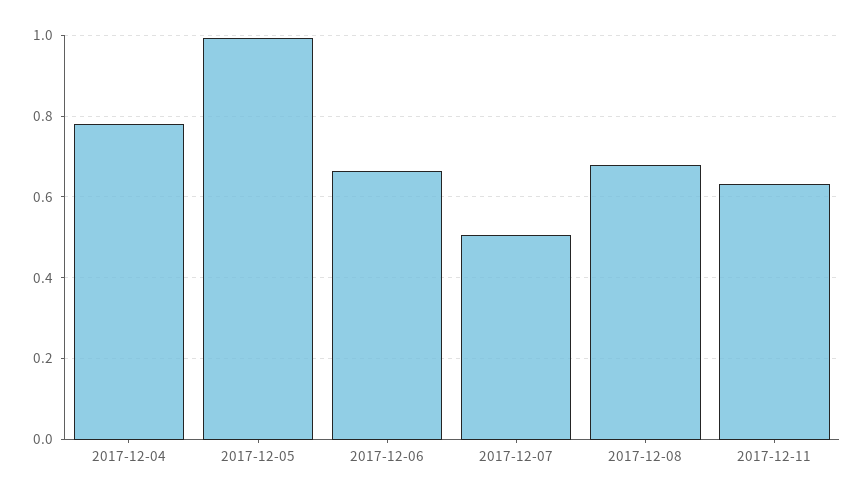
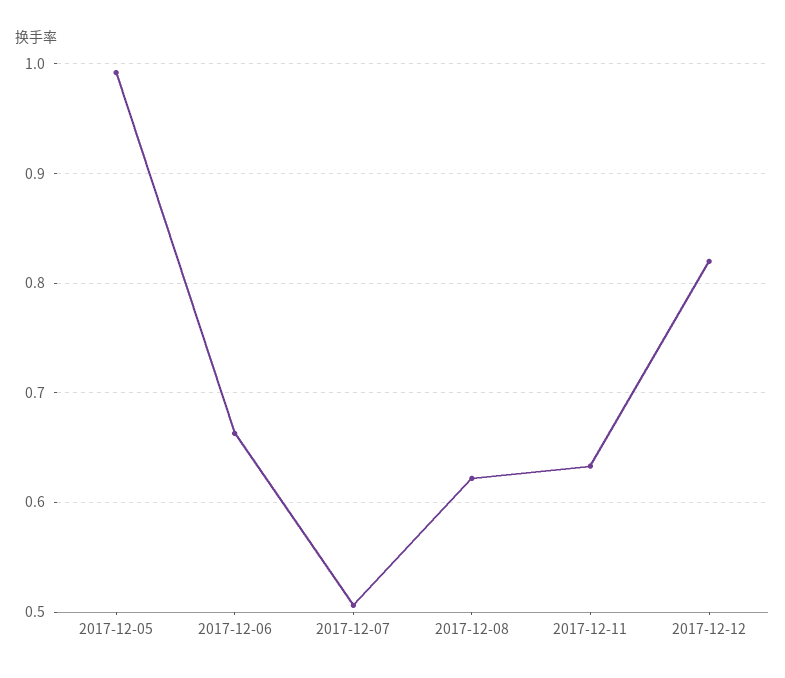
2017-12-04: 0.78 -> none
2017-12-08: 0.68 -> 0.62
2017-12-12: none -> 0.82

